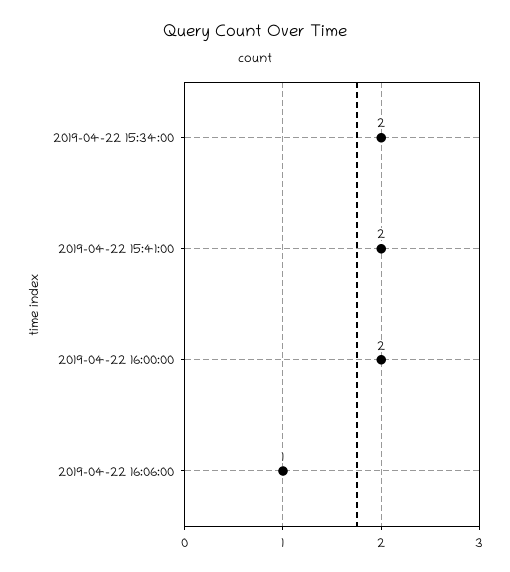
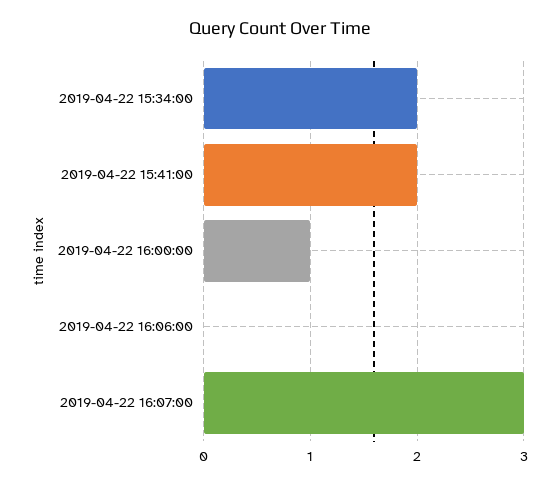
2019-04-22 16:00:00: 2 -> 1
2019-04-22 16:06:00: 1 -> 0
2019-04-22 16:07:00: none -> 3

